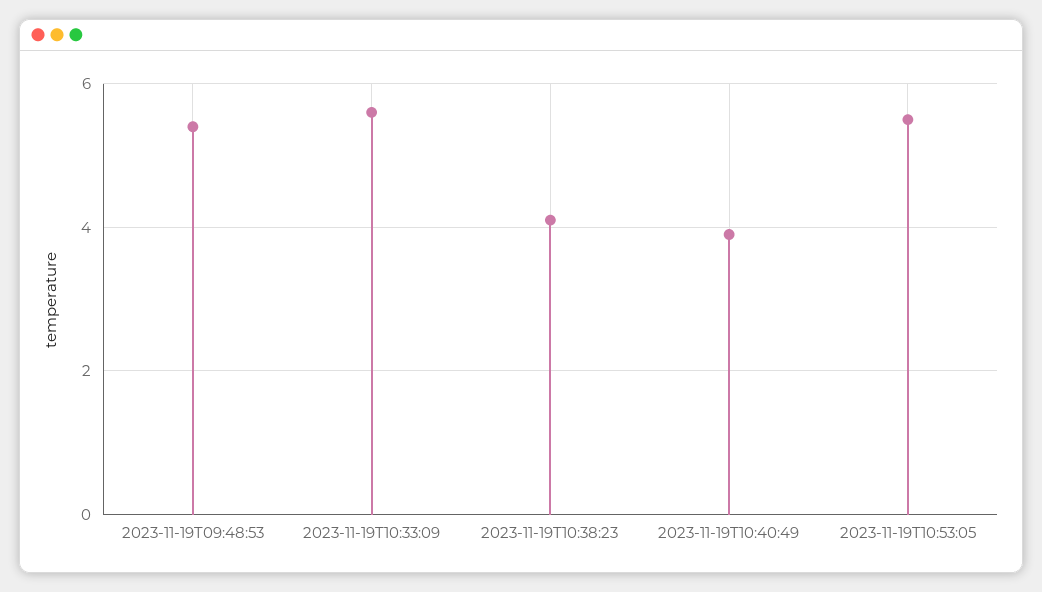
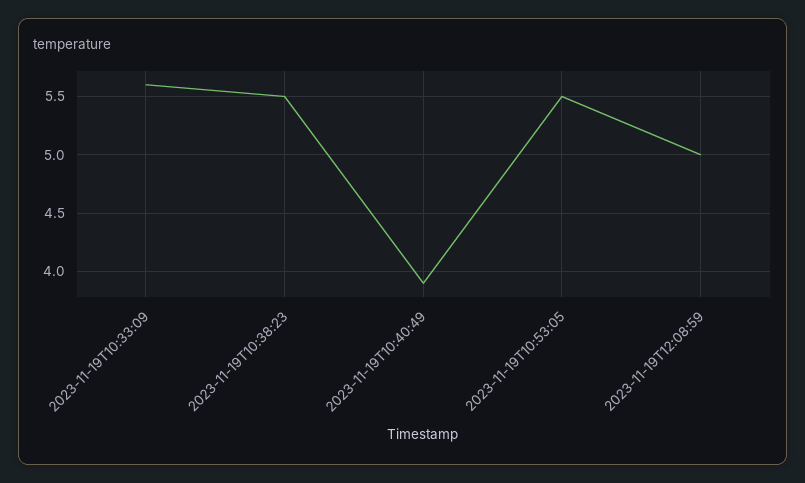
2023-11-19T09:48:53: 5.5 -> none
2023-11-19T10:38:23: 4 -> 5.5
2023-11-19T12:08:59: none -> 5

